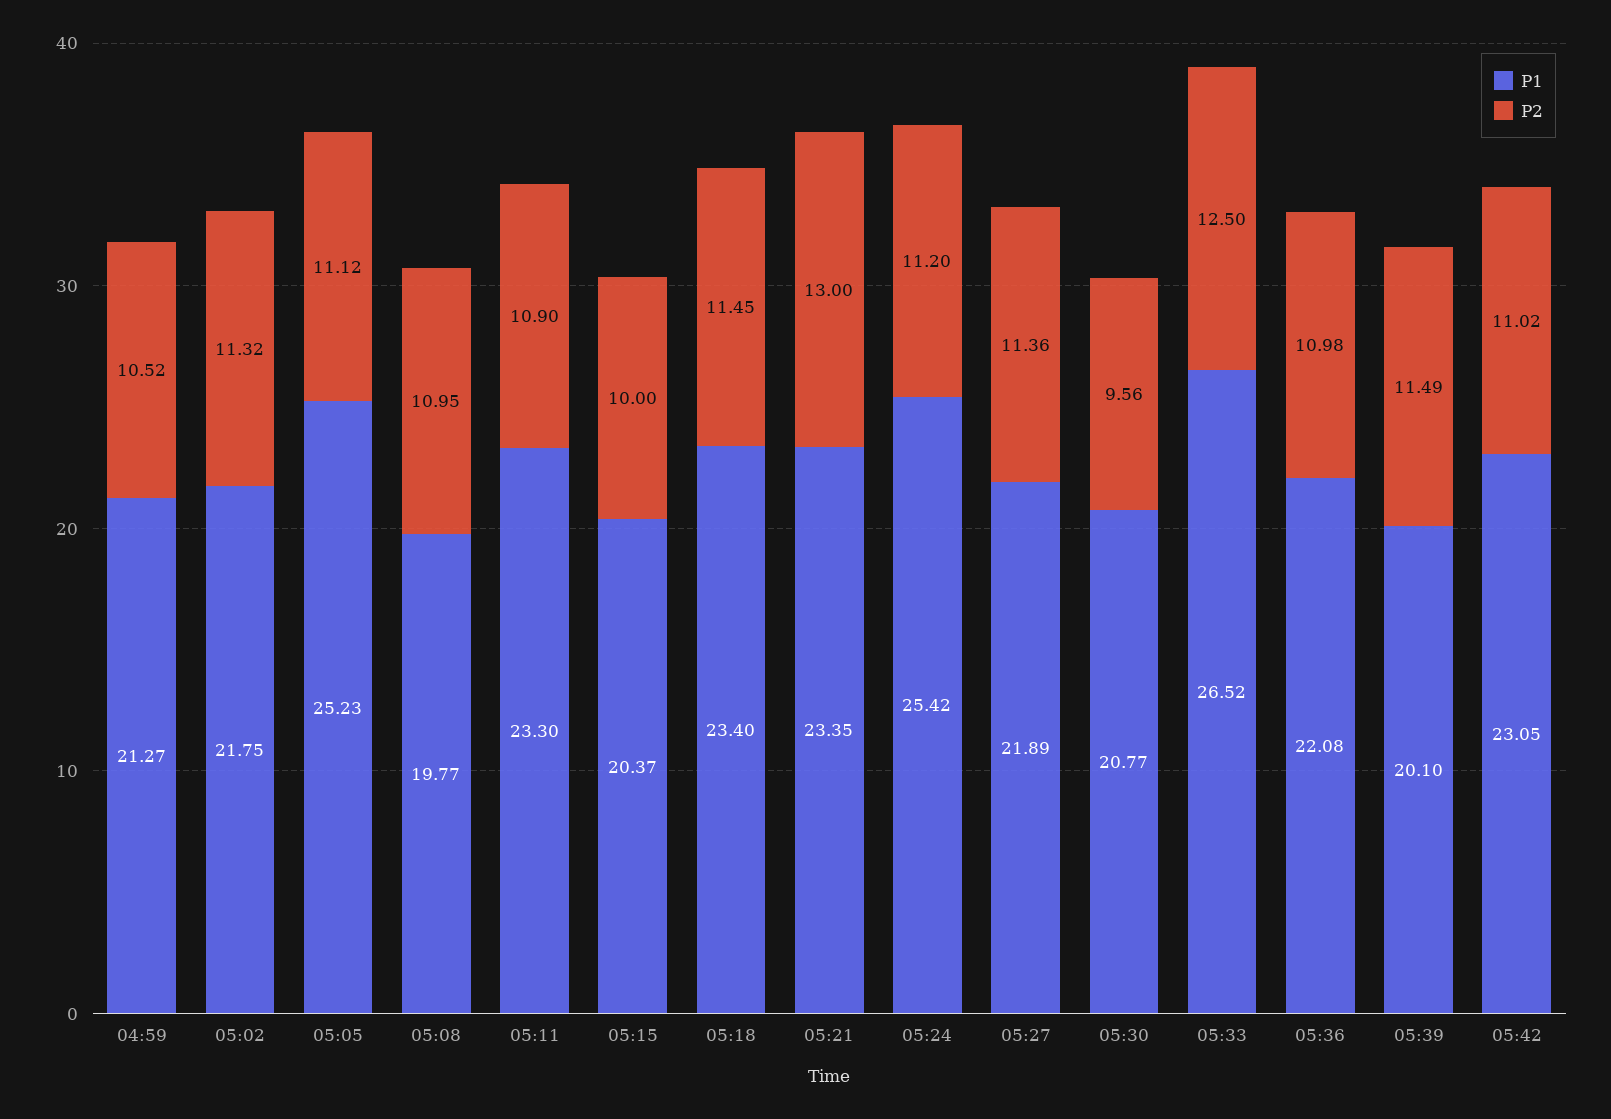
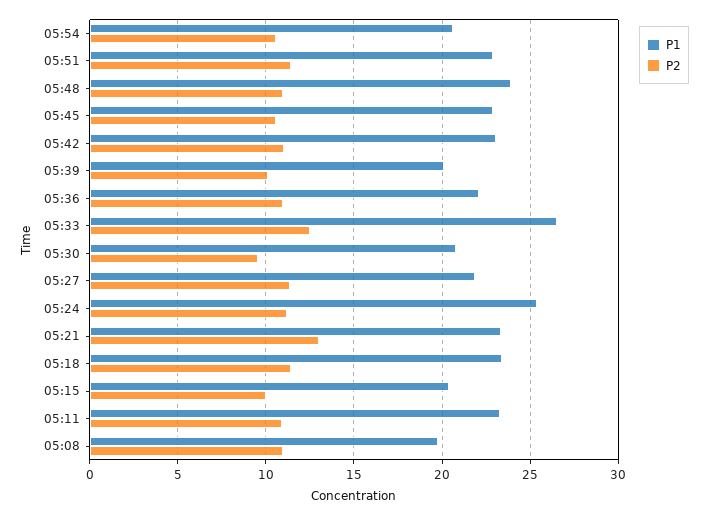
P1, 04:59: 21.27 -> none
P2, 04:59: 10.52 -> none
P1, 05:02: 21.75 -> none
P2, 05:02: 11.32 -> none
P1, 05:05: 25.23 -> none
P2, 05:05: 11.12 -> none
P2, 05:39: 11.49 -> 10
P1, 05:54: none -> 20.5
P2, 05:54: none -> 10.5
P1, 05:51: none -> 23
P2, 05:51: none -> 11.5
P1, 05:48: none -> 24
P2, 05:48: none -> 11
P1, 05:45: none -> 23
P2, 05:45: none -> 10.5

